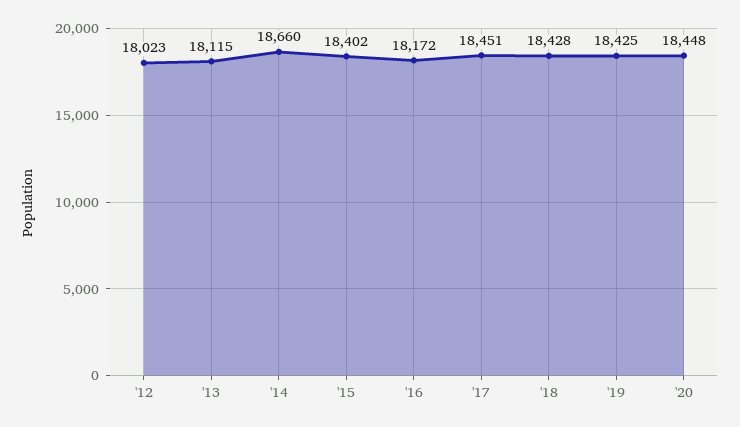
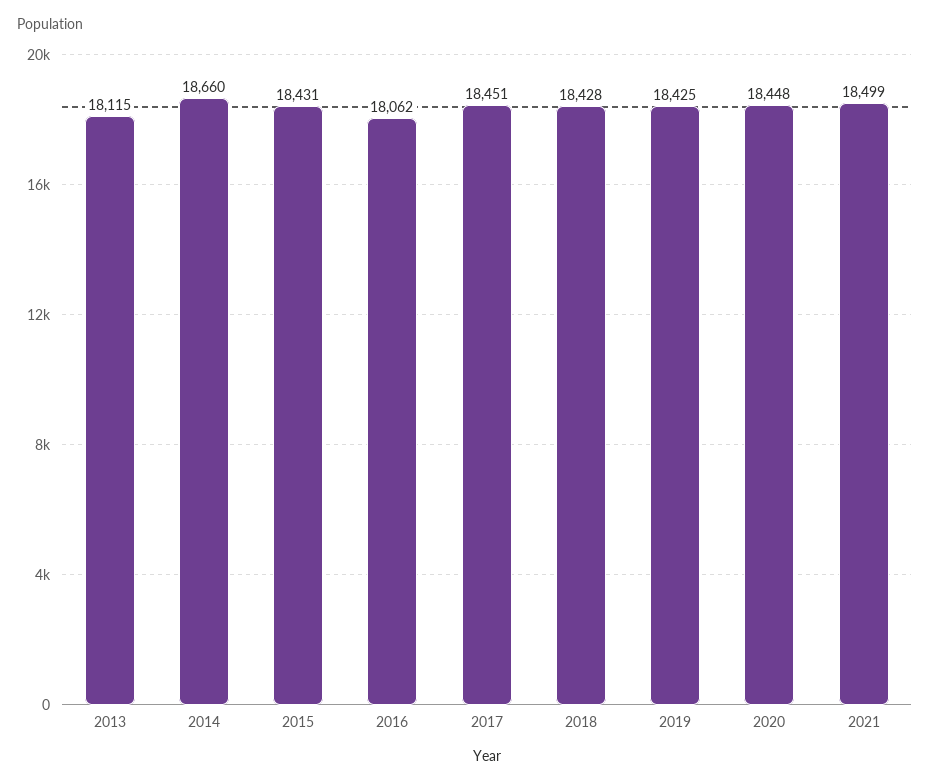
'12: 18023 -> none
'15: 18402 -> 18431
'16: 18172 -> 18062
2021: none -> 18499

